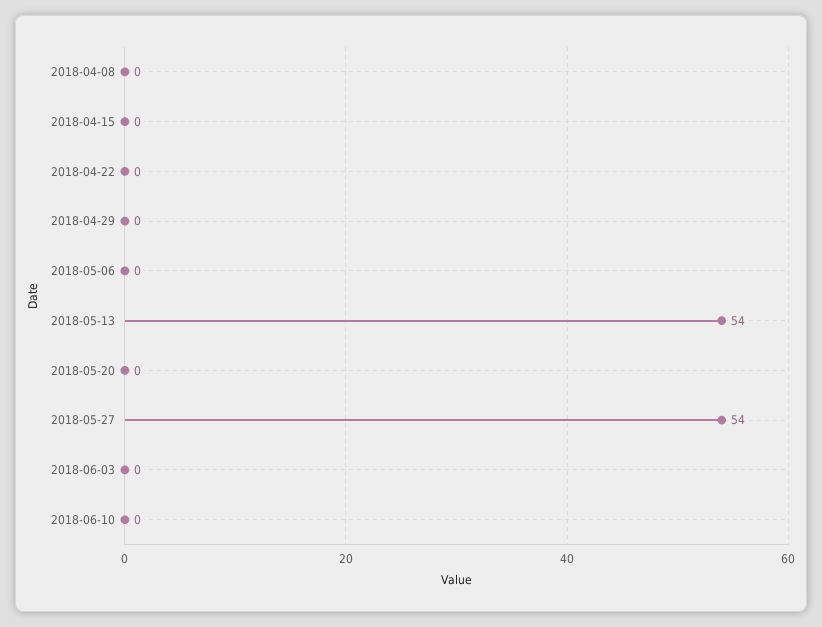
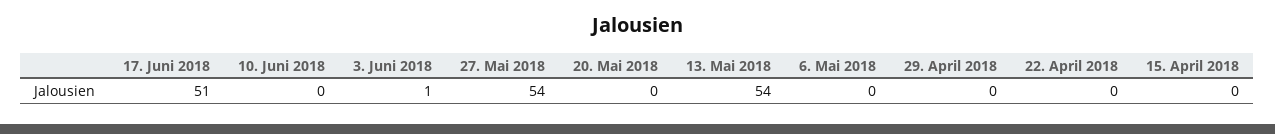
2018-04-08: 0 -> none
2018-06-03: 0 -> 1
17. Juni 2018: none -> 51

